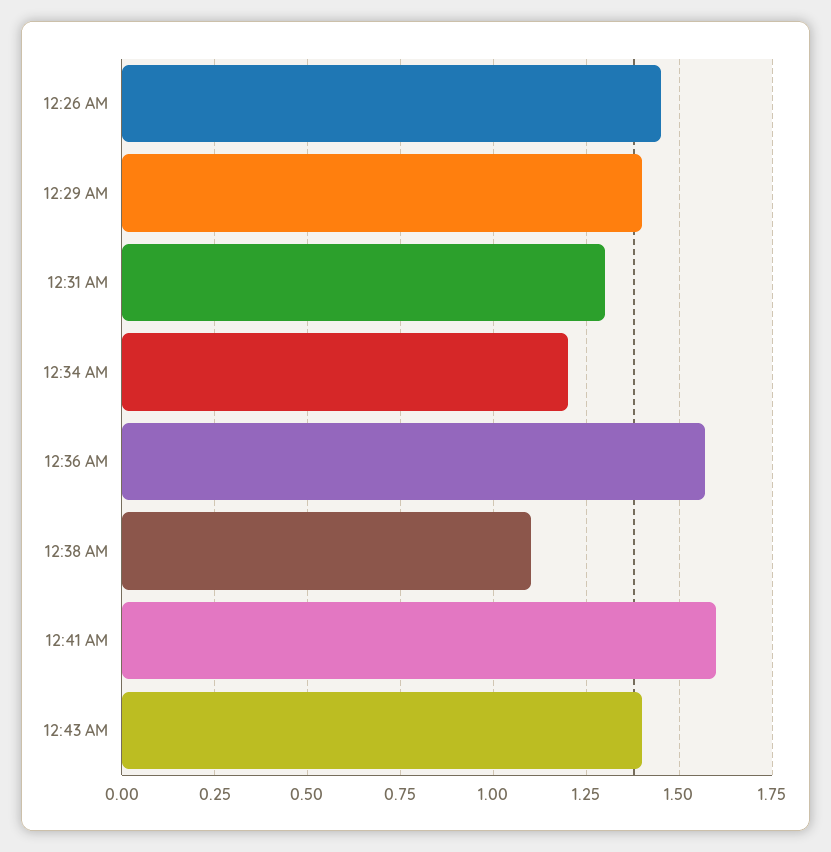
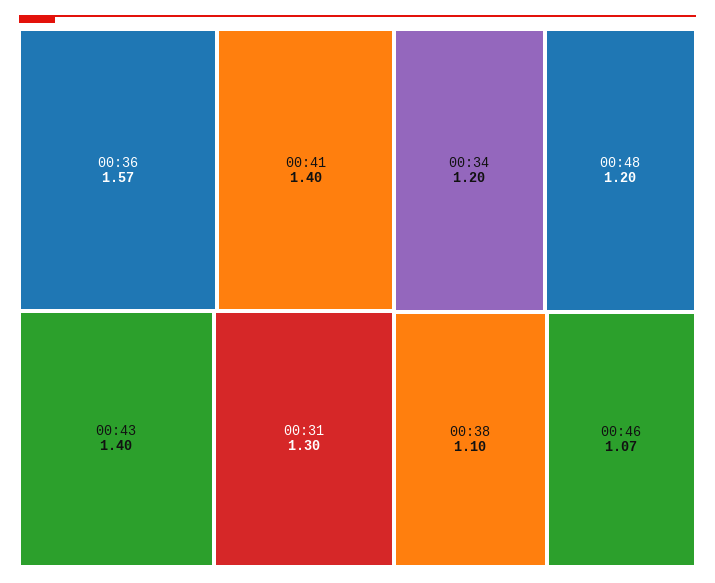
12:26 AM: 1.45 -> none
12:29 AM: 1.4 -> none
12:41 AM: 1.6 -> 1.4
00:48: none -> 1.2
00:46: none -> 1.07

